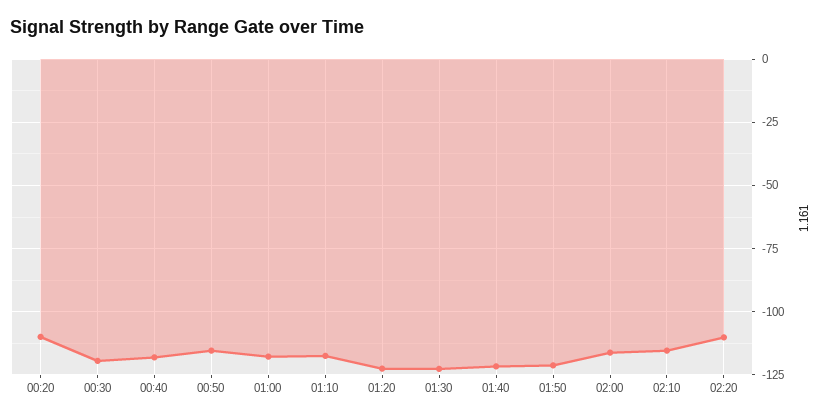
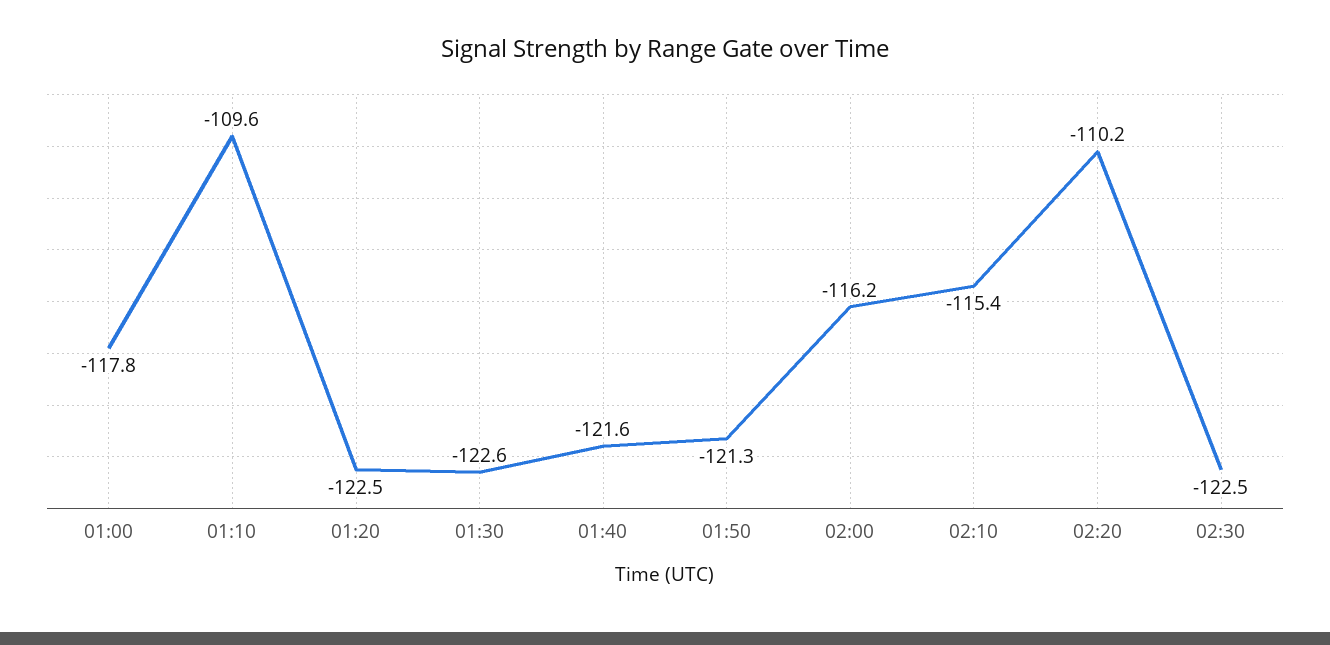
00:20: -110 -> none
00:30: -120 -> none
00:40: -117.5 -> none
00:50: -115 -> none
01:10: -117.5 -> -109.6
02:30: none -> -122.5

